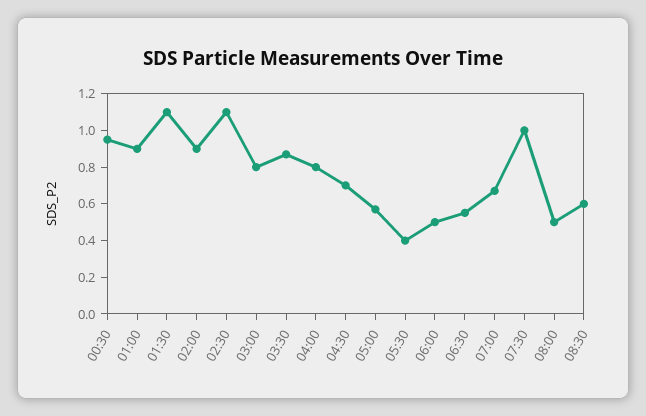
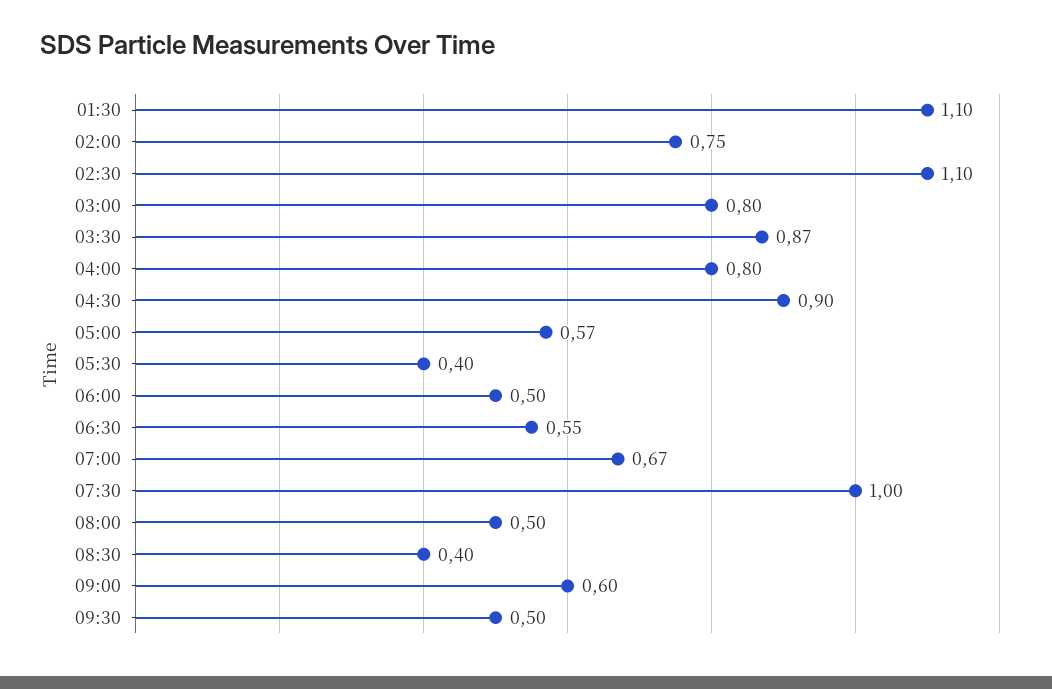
00:30: 0.95 -> none
01:00: 0.9 -> none
02:00: 0.9 -> 0.75
04:30: 0.7 -> 0.9
08:30: 0.6 -> 0.4
09:00: none -> 0.6
09:30: none -> 0.5

